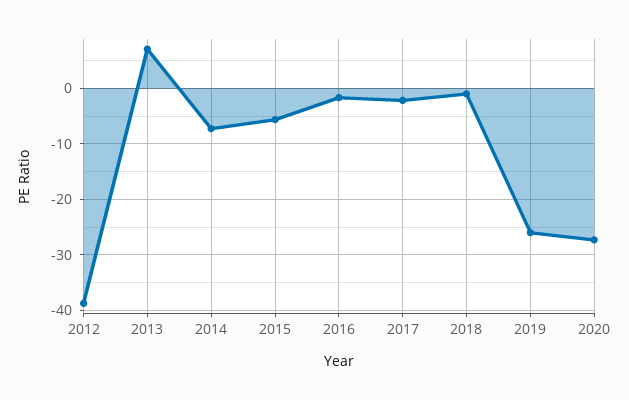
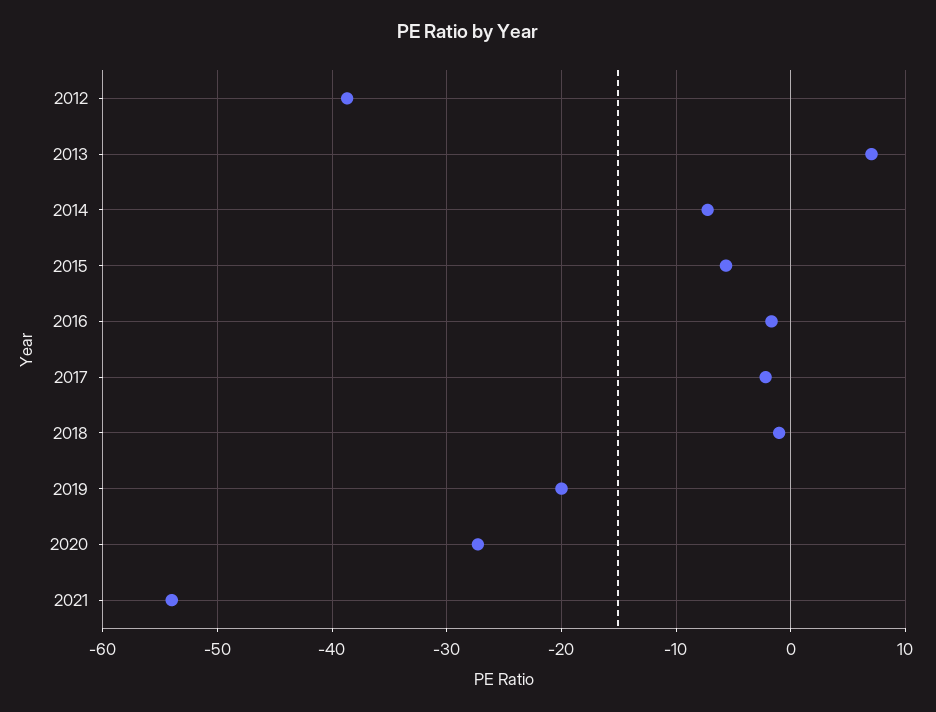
2019: -26 -> -20
2021: none -> -54

